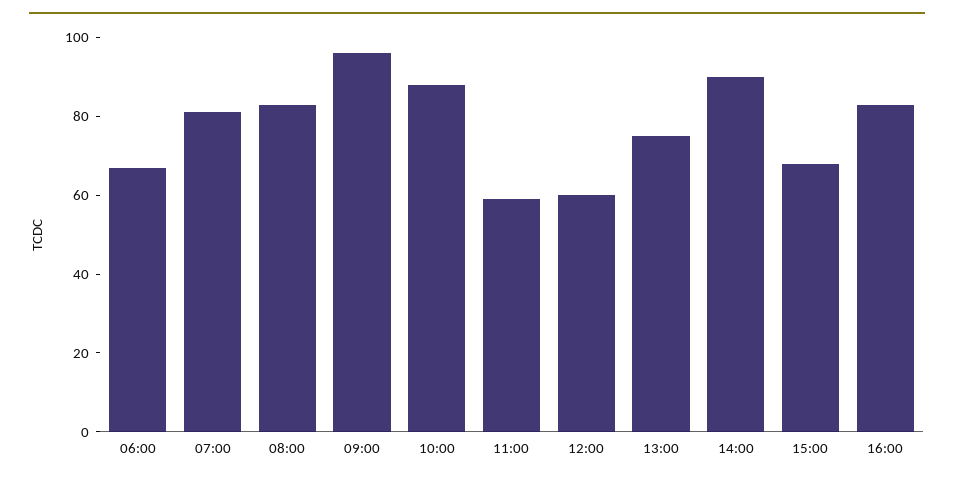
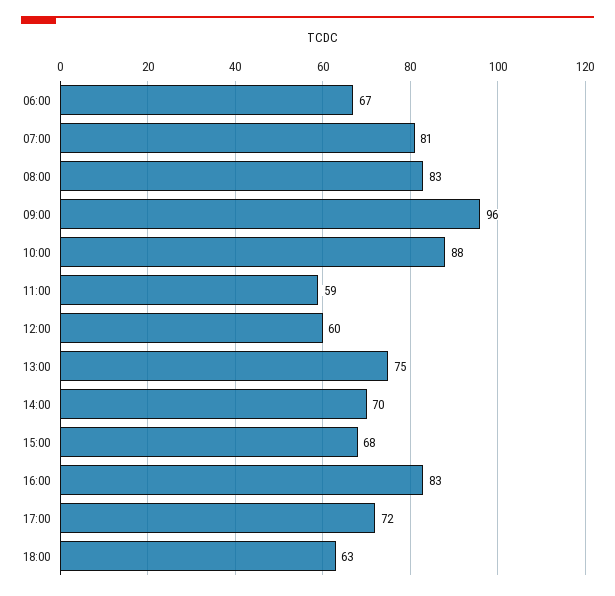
14:00: 90 -> 70
17:00: none -> 72
18:00: none -> 63

